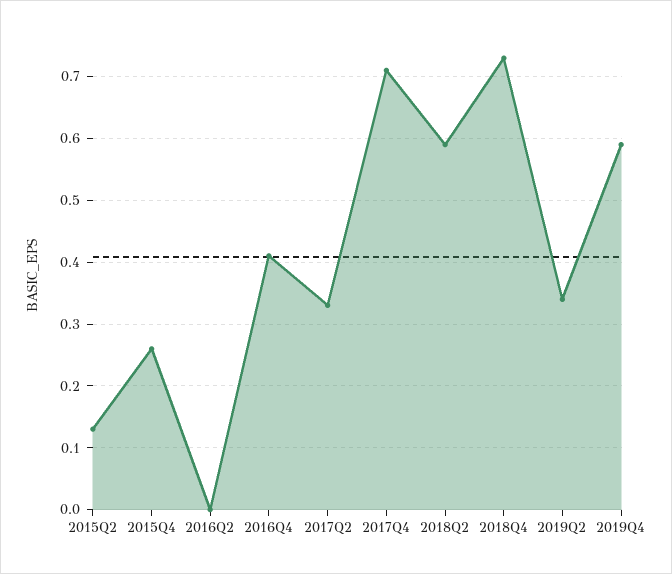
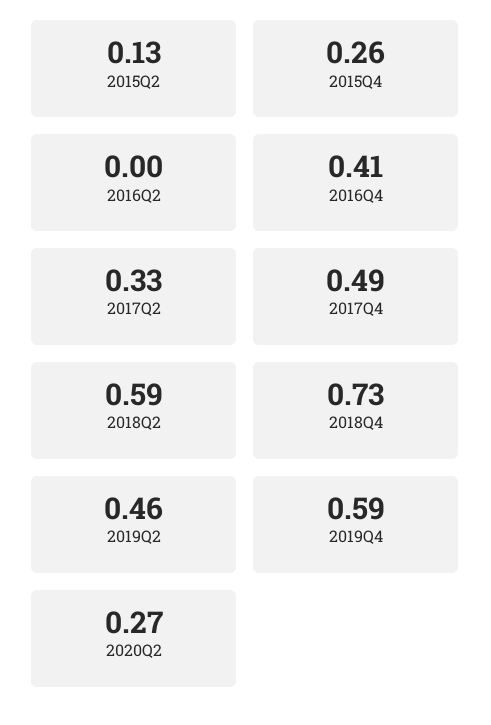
2017Q4: 0.71 -> 0.49
2019Q2: 0.34 -> 0.46
2020Q2: none -> 0.27

